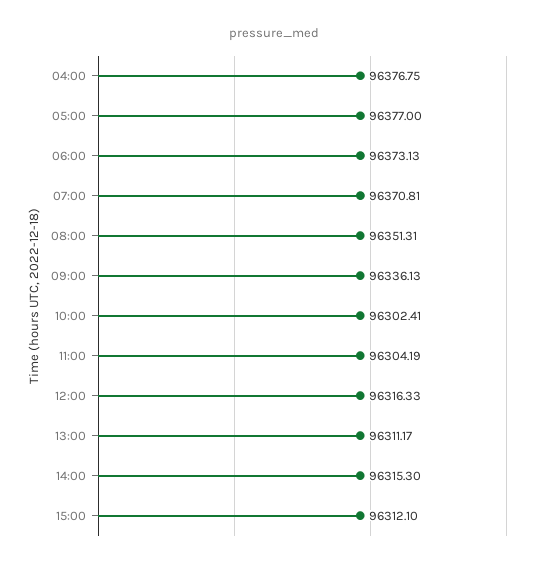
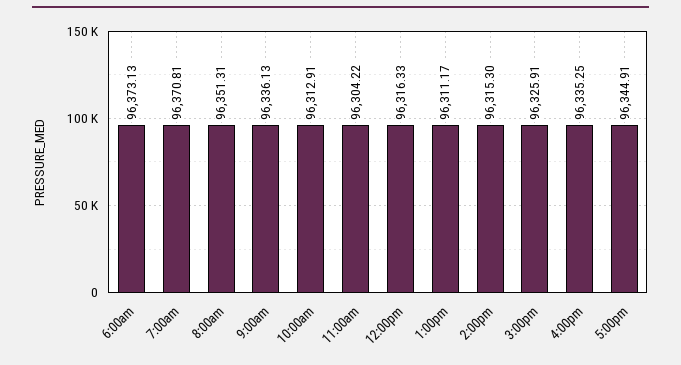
04:00: 96376.75 -> none
05:00: 96377 -> none
10:00: 96302.41 -> 96312.91
11:00: 96304.19 -> 96304.22
15:00: 96312.1 -> 96325.91
4:00pm: none -> 96335.25
5:00pm: none -> 96344.91

